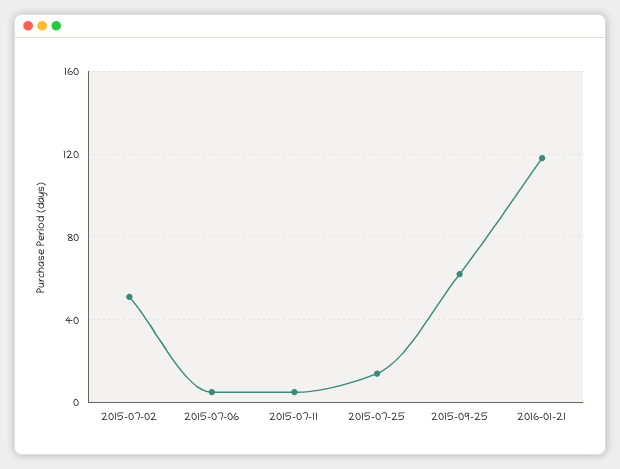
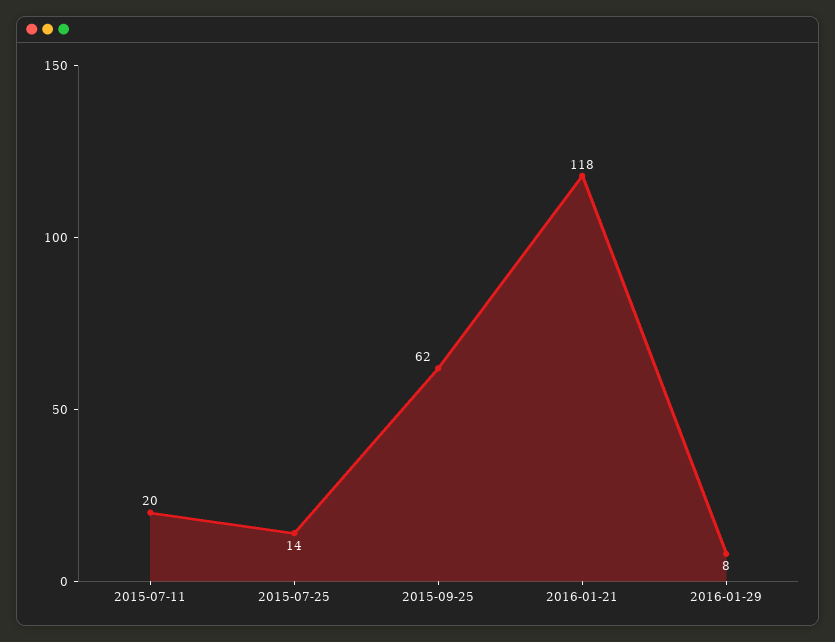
2015-07-02: 50 -> none
2015-07-06: 5 -> none
2015-07-11: 5 -> 20
2016-01-29: none -> 8

